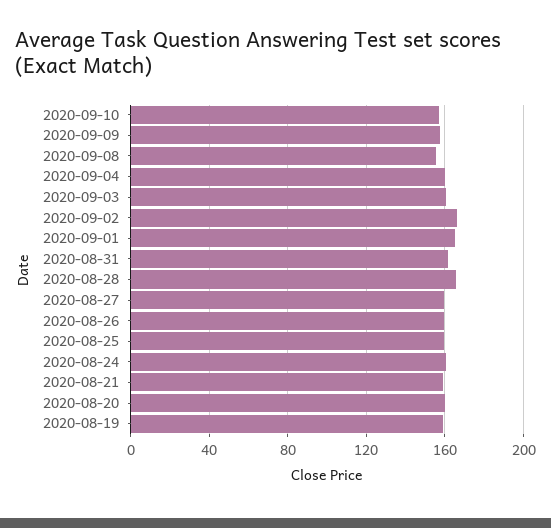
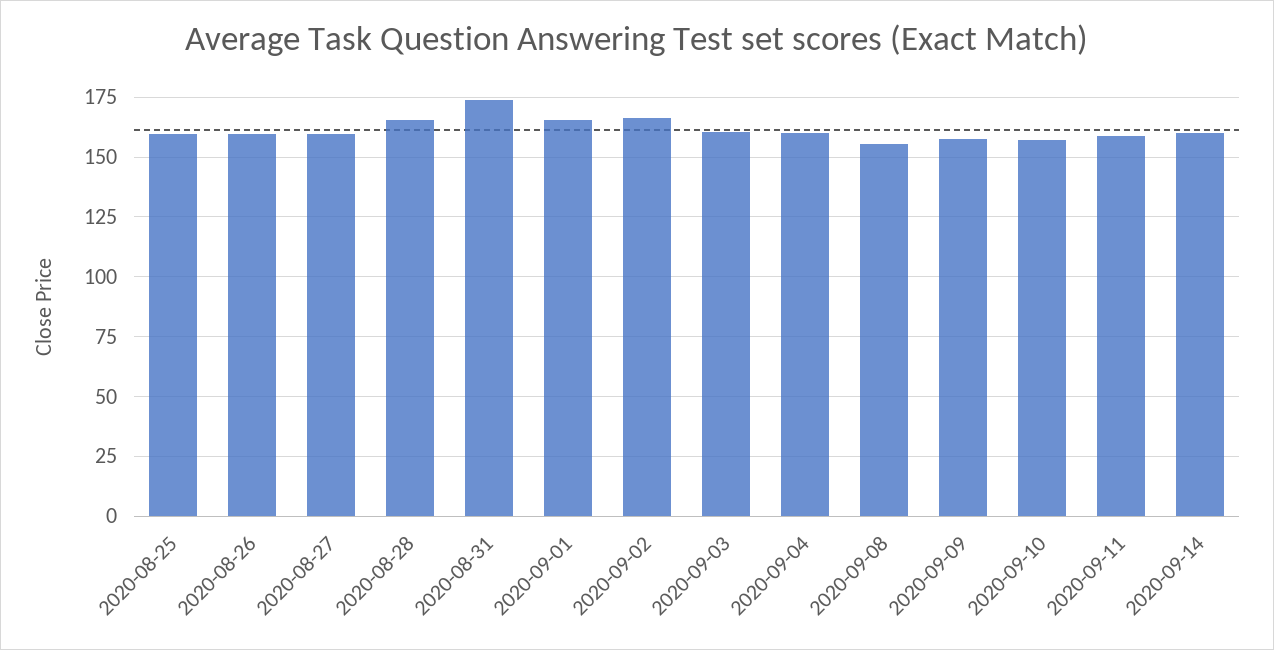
2020-08-31: 160 -> 175
2020-08-24: 160 -> none
2020-08-21: 160 -> none
2020-08-20: 160 -> none
2020-08-19: 160 -> none
2020-09-11: none -> 160
2020-09-14: none -> 160

